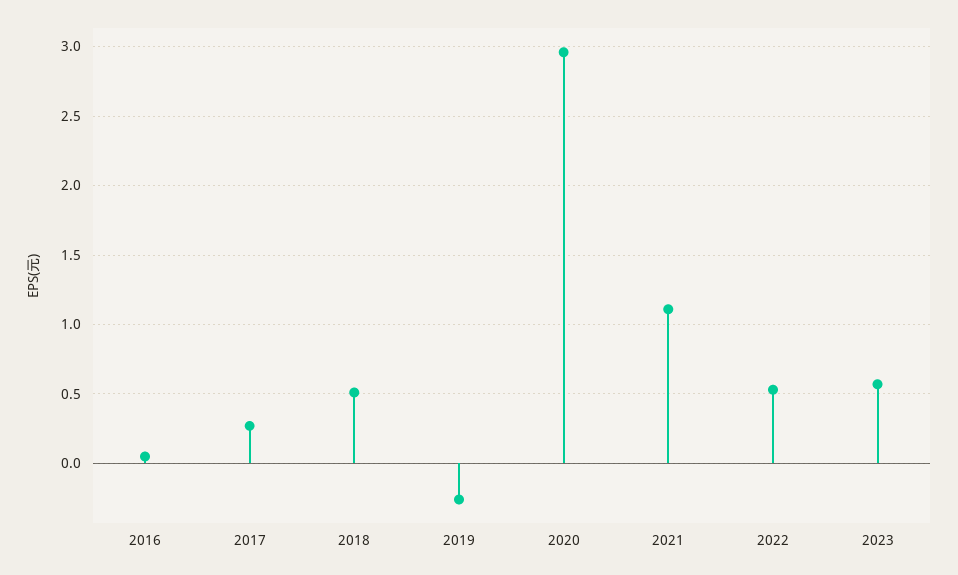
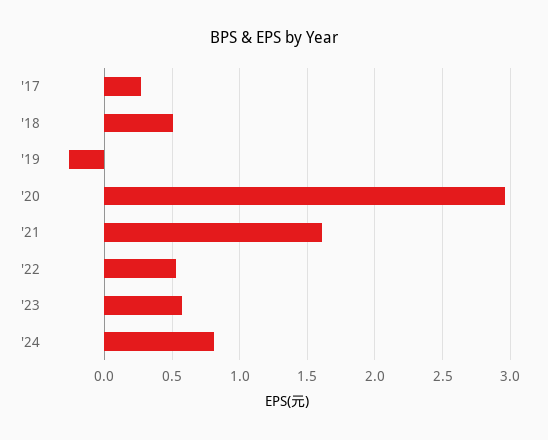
2016: 0.05 -> none
2021: 1.1 -> 1.6
'24: none -> 0.8

